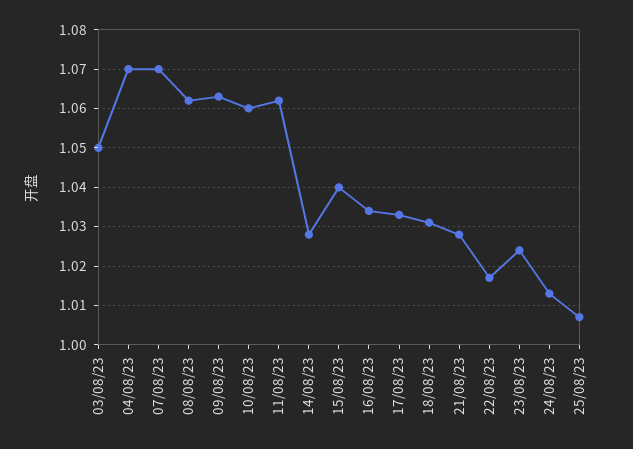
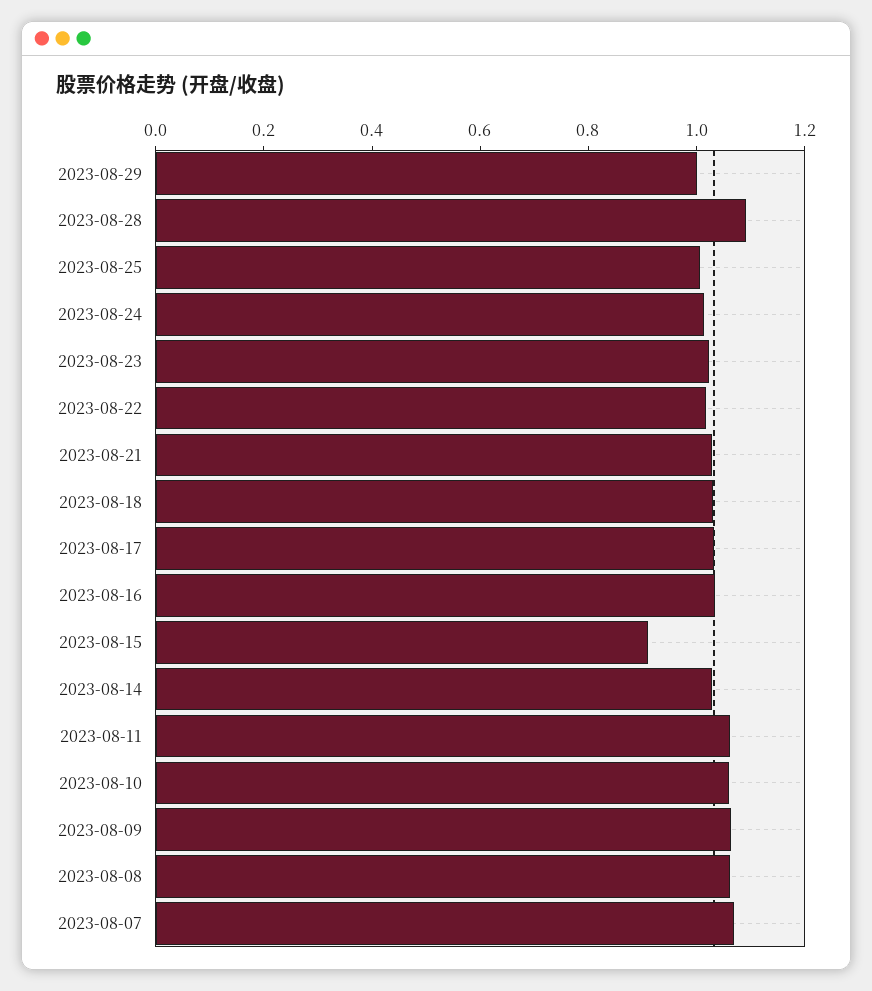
03/08/23: 1.05 -> none
04/08/23: 1.07 -> none
15/08/23: 1.04 -> 0.9
2023-08-29: none -> 1
2023-08-28: none -> 1.1

